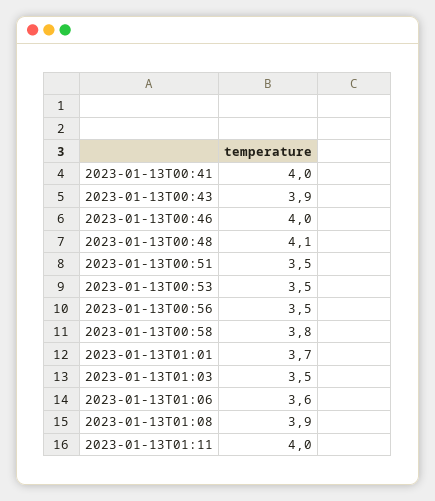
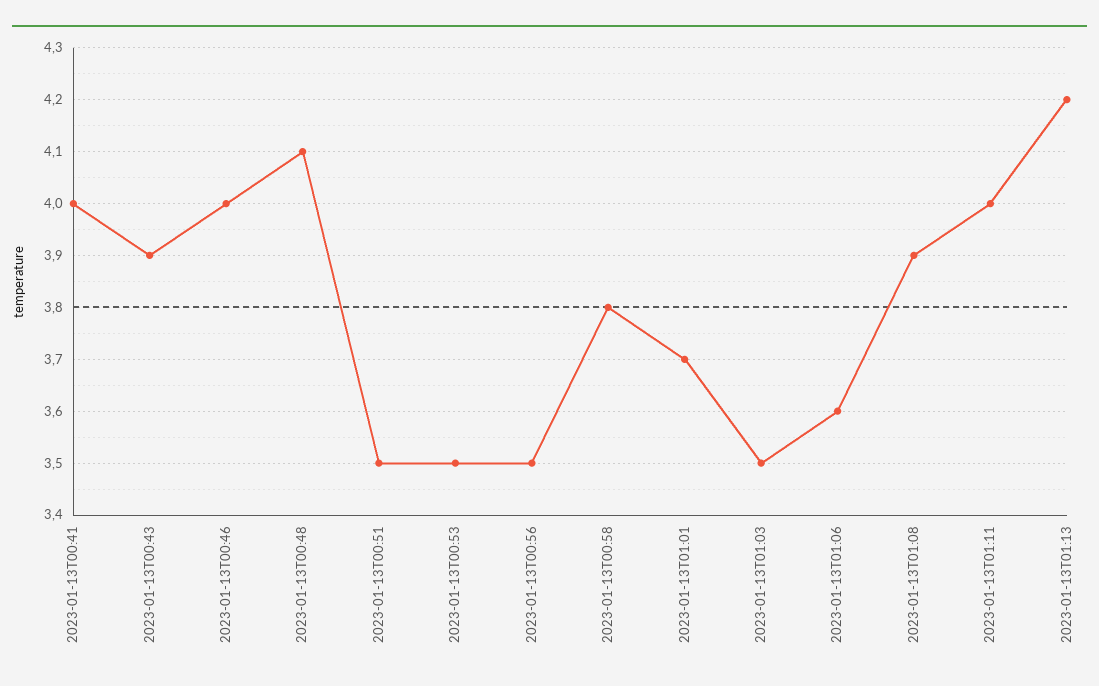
2023-01-13T01:13: none -> 4.2

